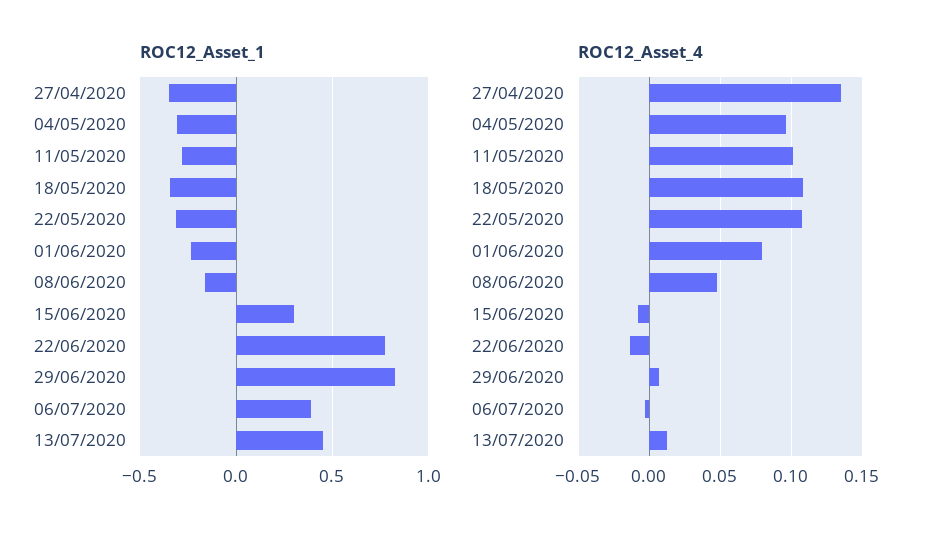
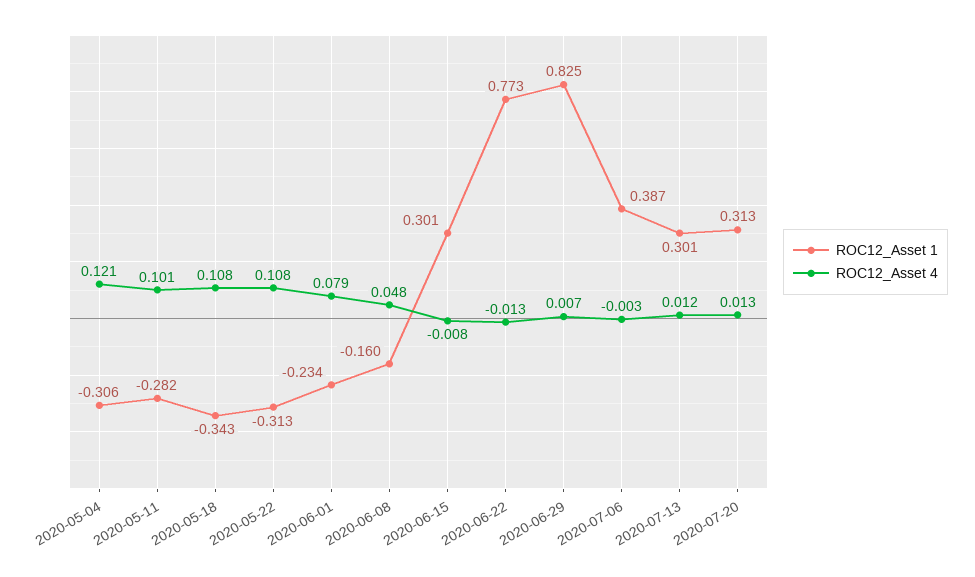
ROC12_Asset_1, 27/04/2020: -0.35 -> none
ROC12_Asset_1, 13/07/2020: 0.45 -> 0.301
ROC12_Asset_4, 27/04/2020: 0.135 -> none
ROC12_Asset_4, 04/05/2020: 0.095 -> 0.121
ROC12_Asset_1, 2020-07-20: none -> 0.313
ROC12_Asset_4, 2020-07-20: none -> 0.013

